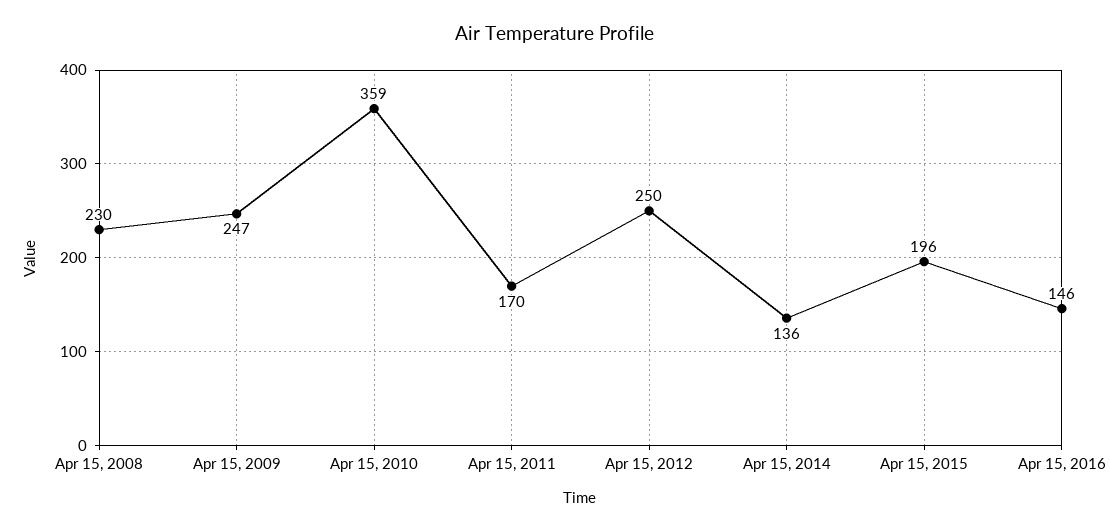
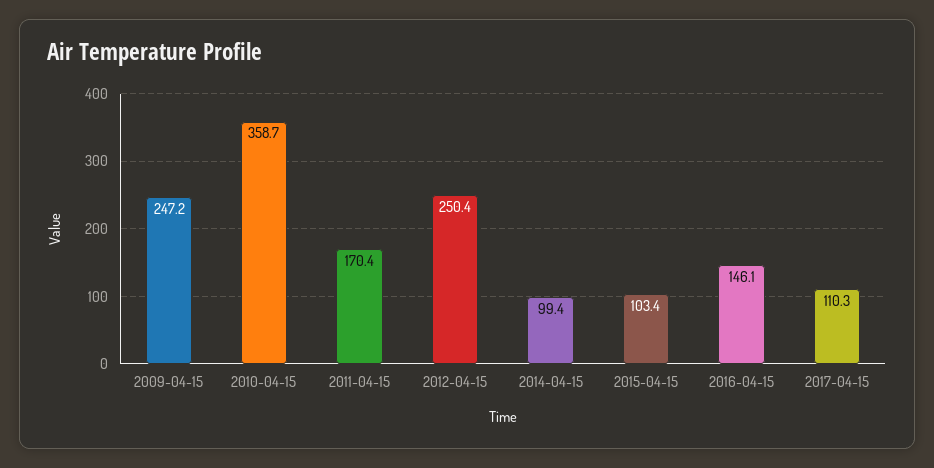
Apr 15, 2008: 230 -> none
Apr 15, 2014: 136 -> 99.4
Apr 15, 2015: 196 -> 103.4
2017-04-15: none -> 110.3

